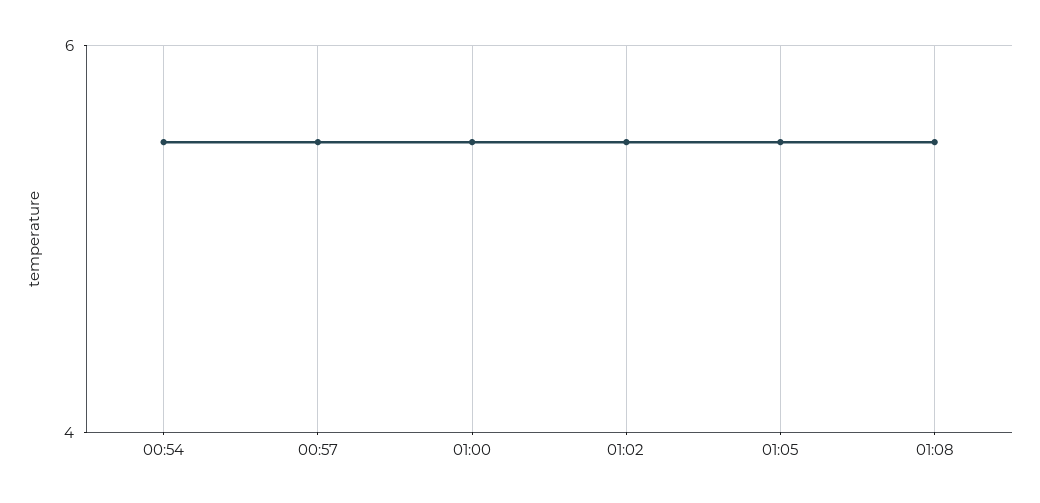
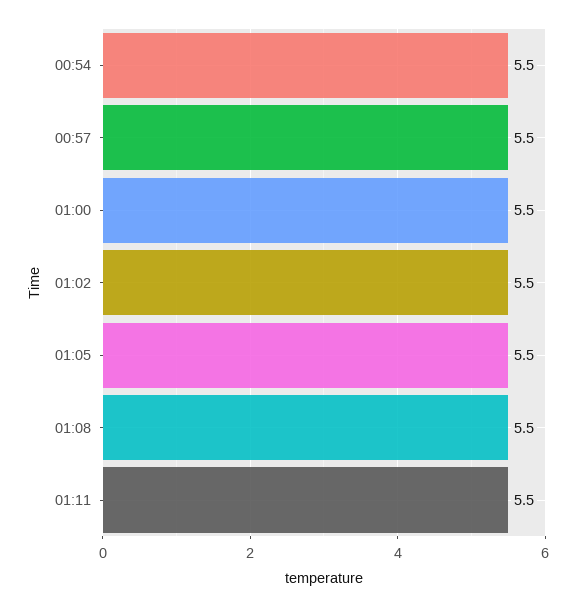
01:11: none -> 5.5

